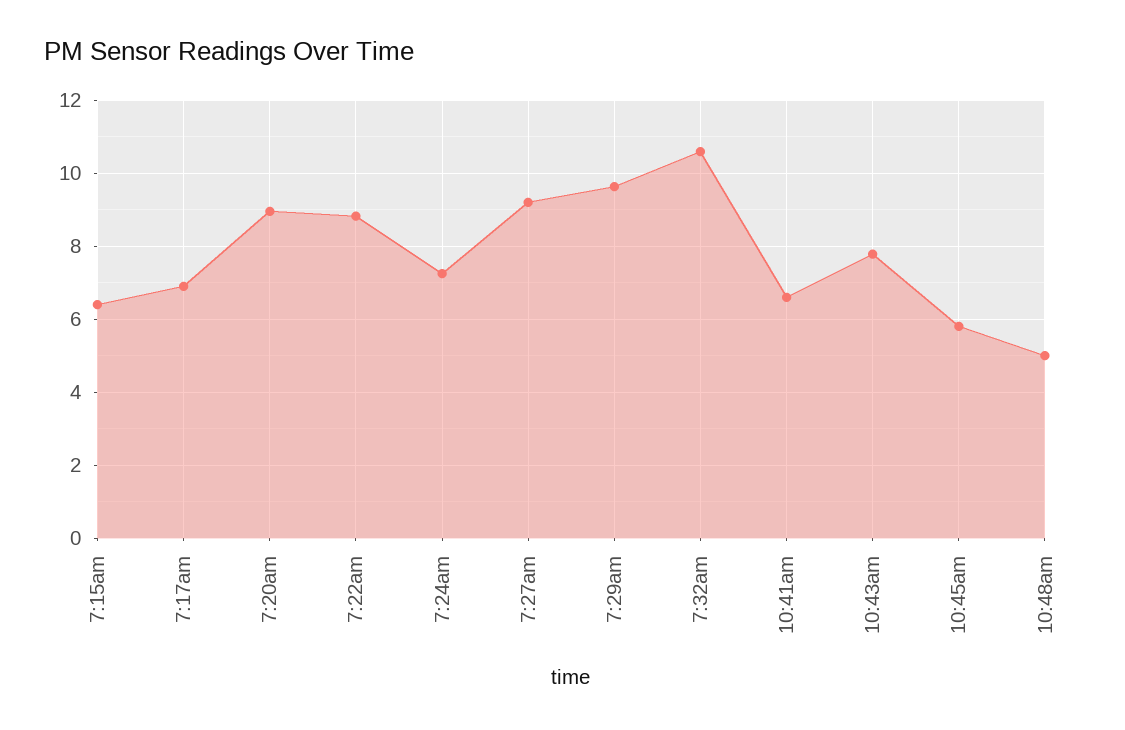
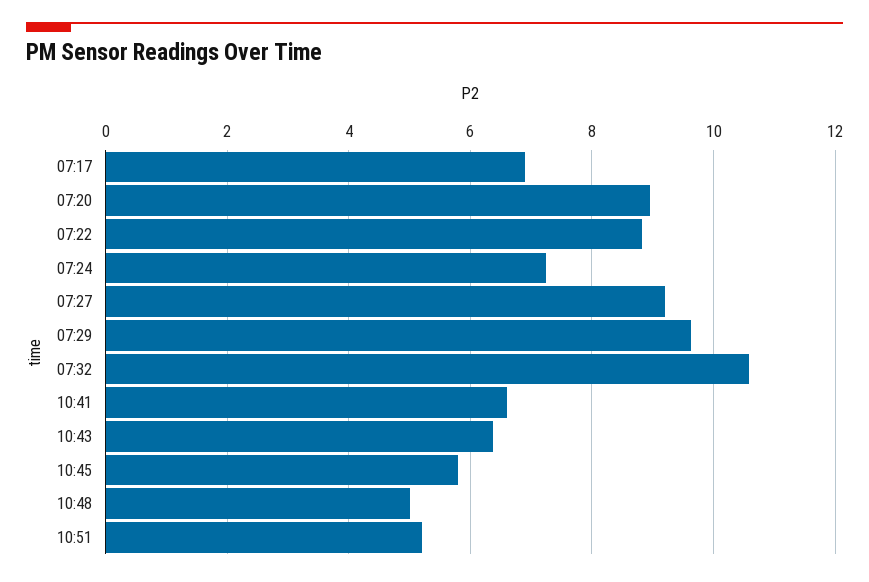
7:15am: 6.4 -> none
10:43am: 7.8 -> 6.4
10:51: none -> 5.2

